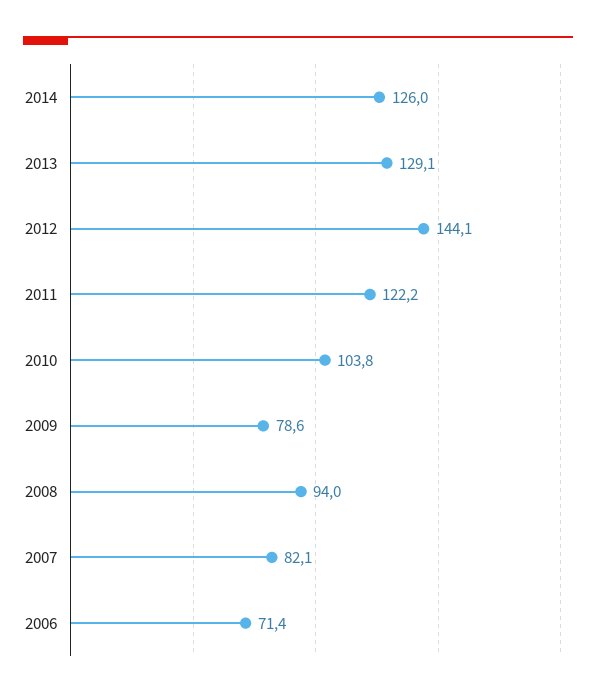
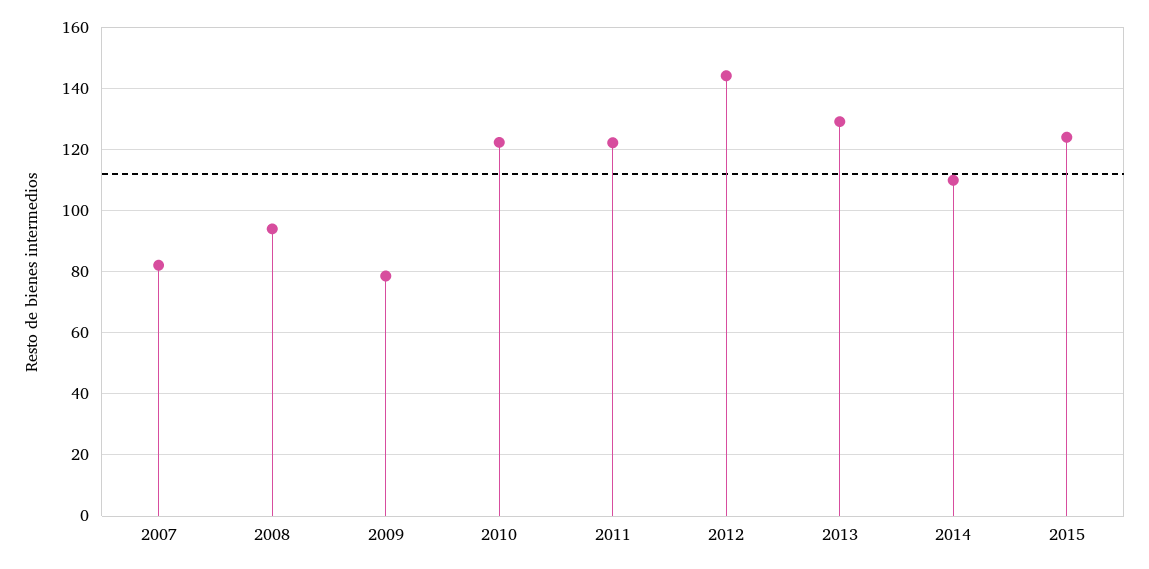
2014: 126 -> 110
2010: 103.8 -> 122
2006: 71.4 -> none
2015: none -> 124

